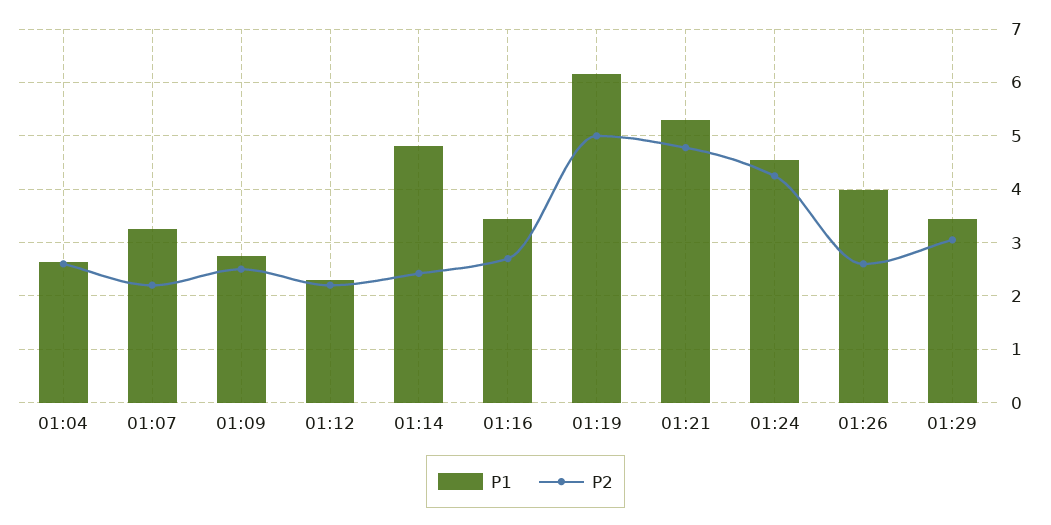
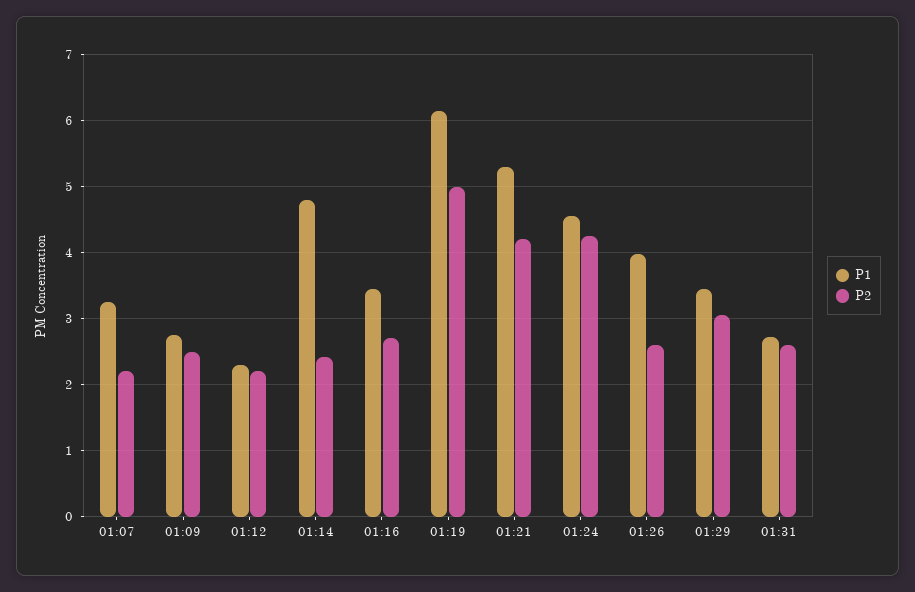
P1, 01:04: 2.6 -> none
P2, 01:04: 2.6 -> none
P2, 01:21: 4.8 -> 4.2
P1, 01:31: none -> 2.7
P2, 01:31: none -> 2.6

